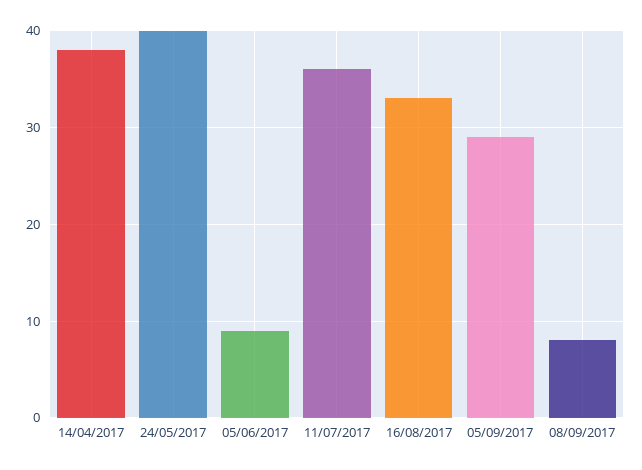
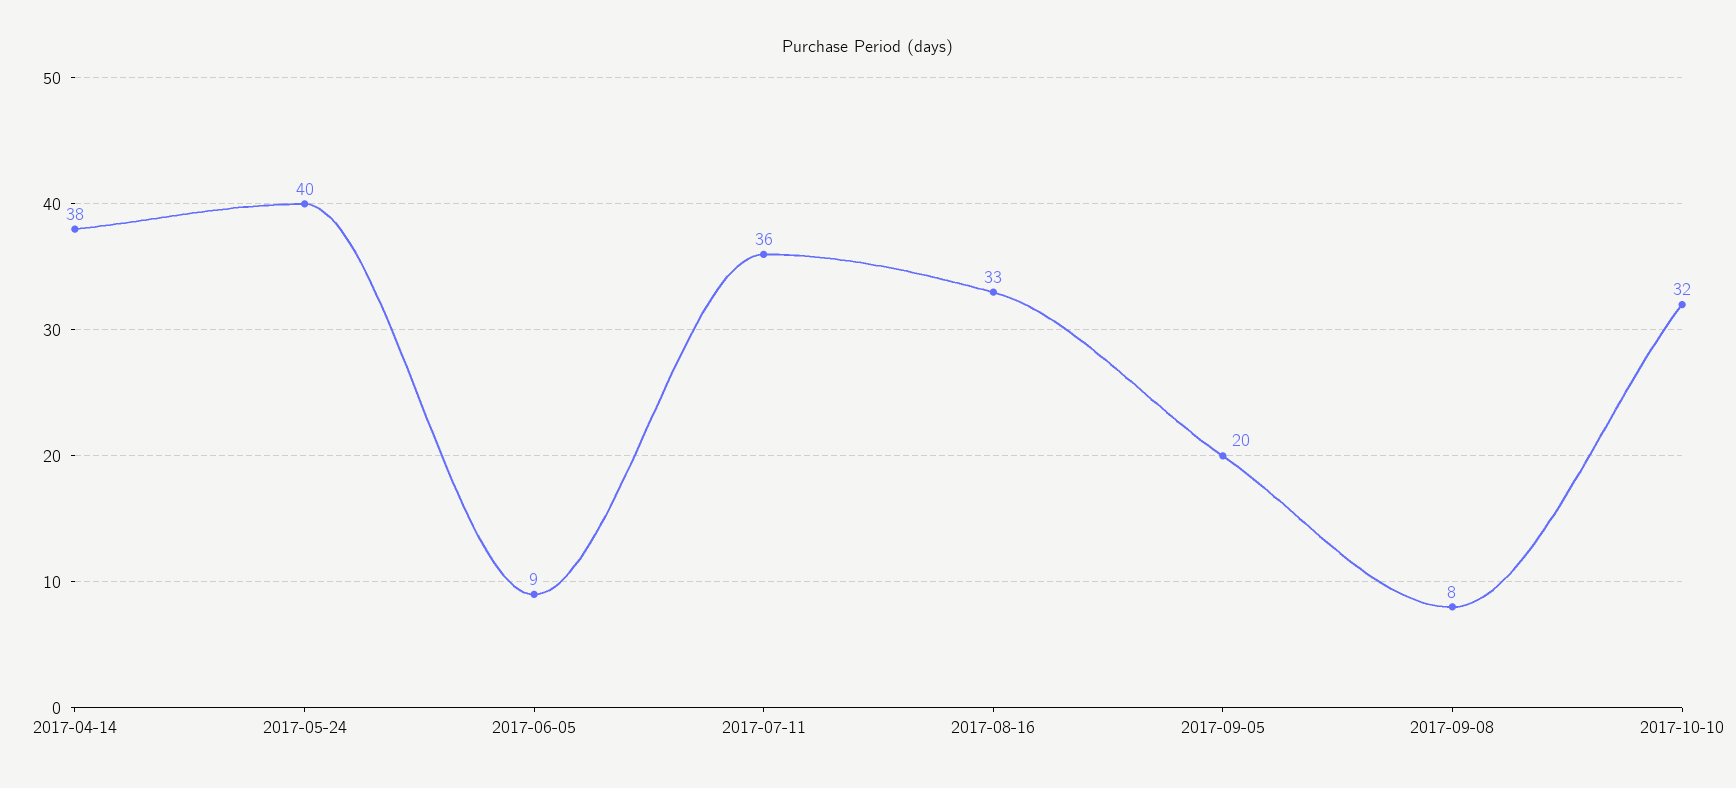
05/09/2017: 29 -> 20
2017-10-10: none -> 32

